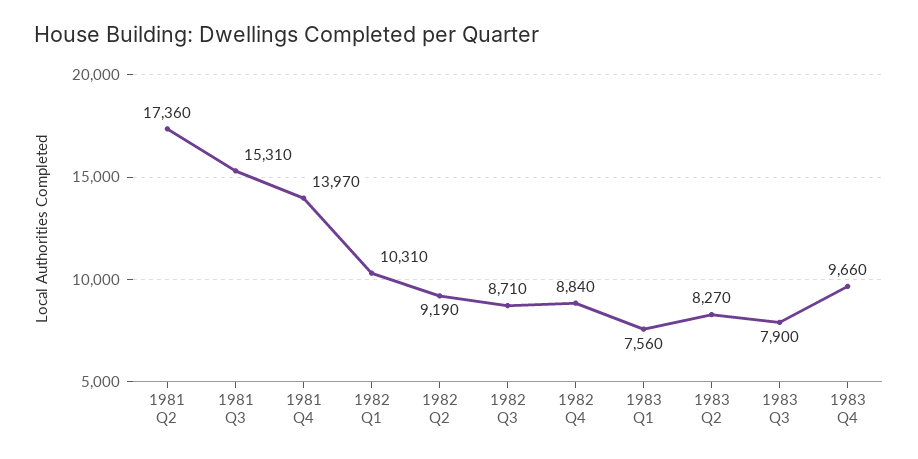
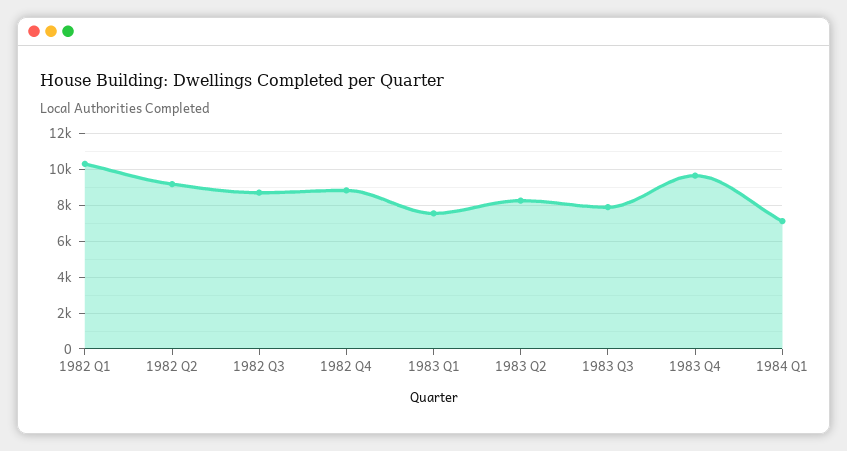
1981 Q2: 17360 -> none
1981 Q3: 15310 -> none
1981 Q4: 13970 -> none
1984 Q1: none -> 7000

